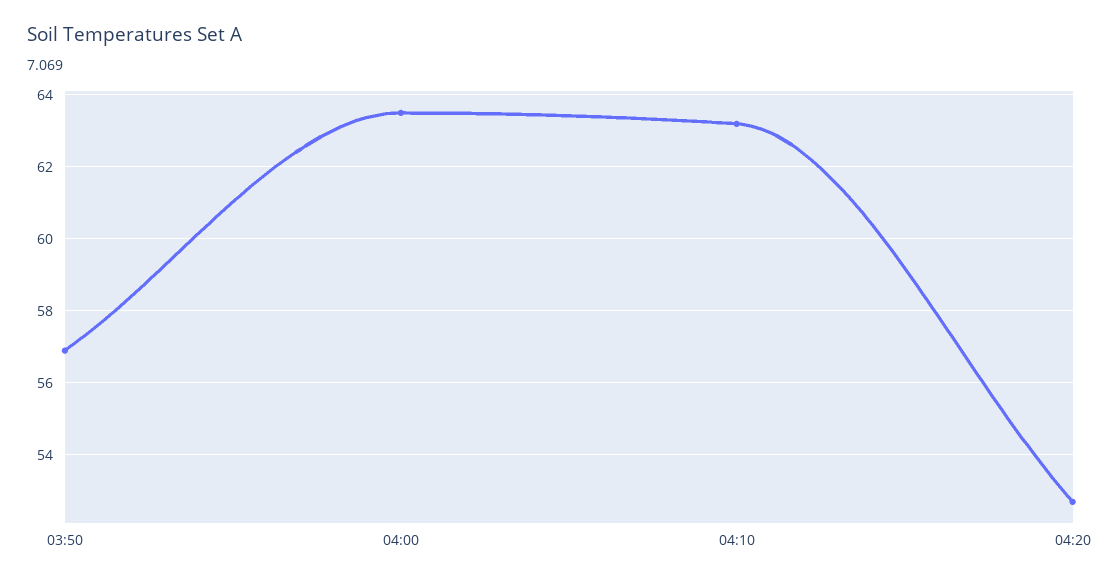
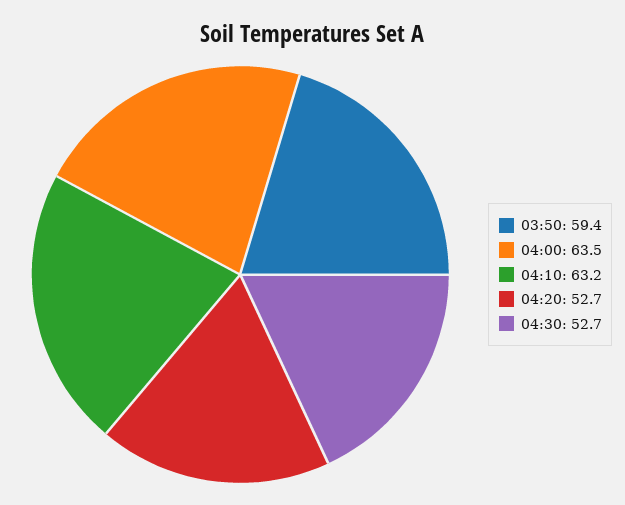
03:50: 57 -> 59.4
04:30: none -> 52.7

